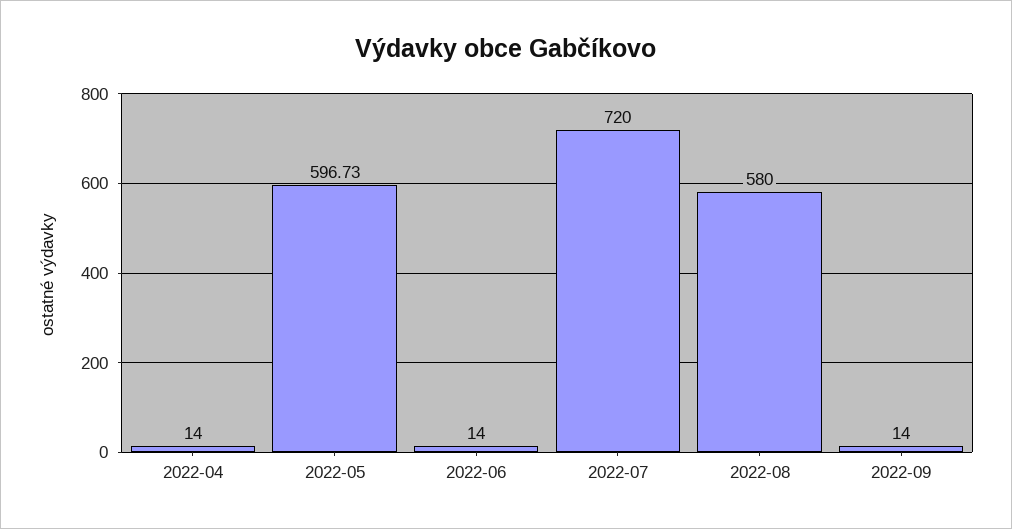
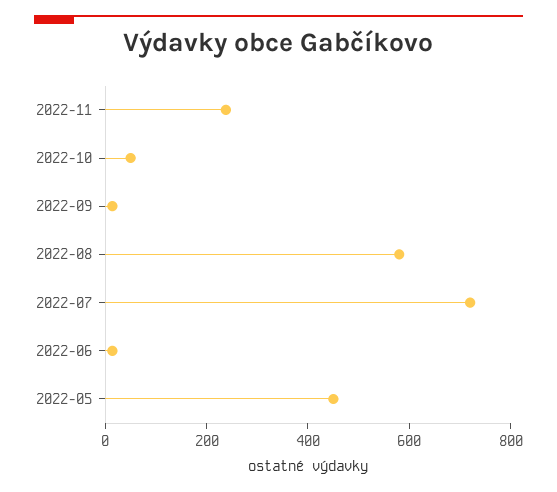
2022-04: 14 -> none
2022-05: 596.73 -> 450
2022-11: none -> 250
2022-10: none -> 50

